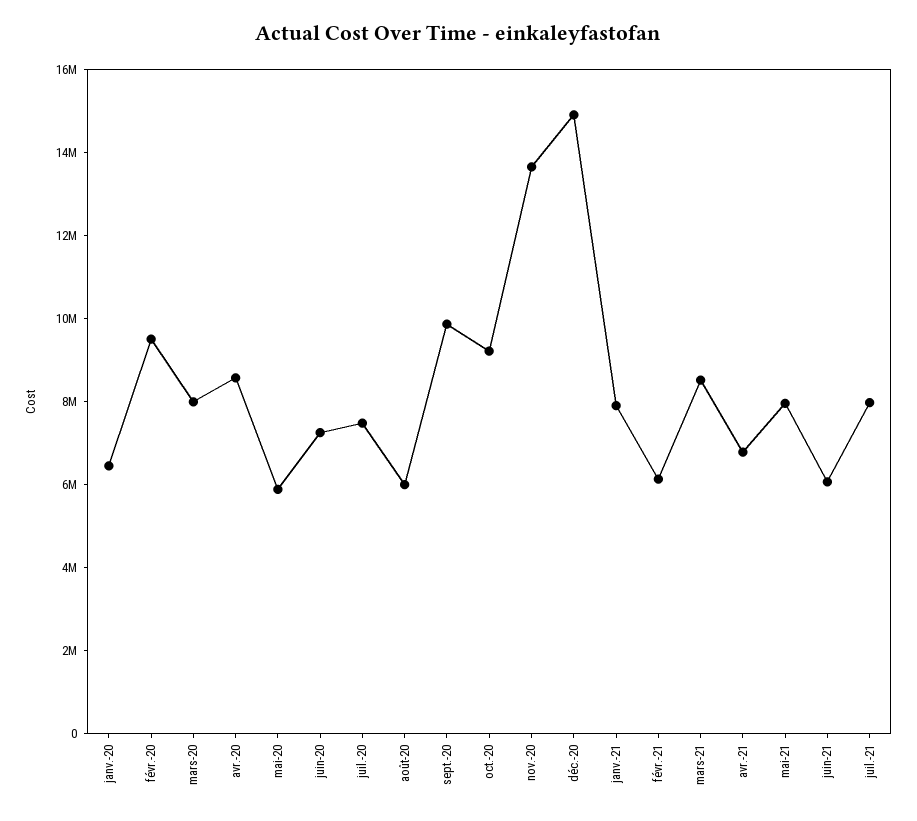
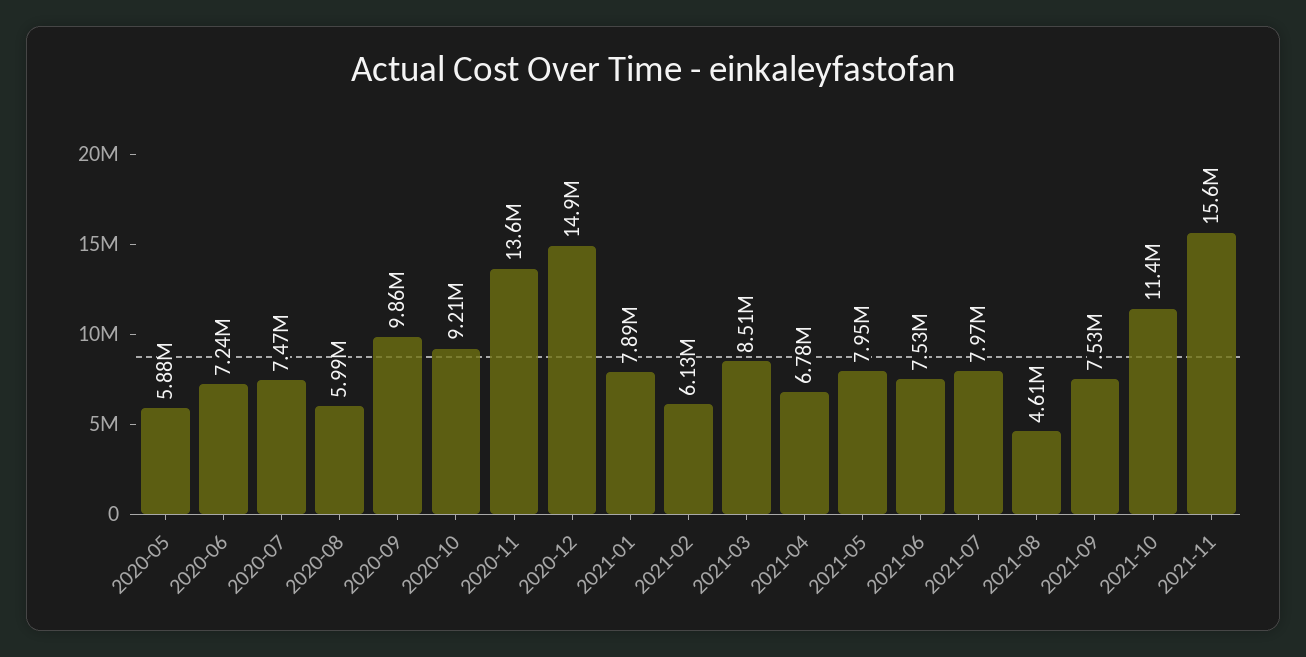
janv.-20: 6500000 -> none
févr.-20: 9500000 -> none
mars-20: 8000000 -> none
avr.-20: 8500000 -> none
juin-21: 6000000 -> 7530000
2021-08: none -> 4610000
2021-09: none -> 7530000
2021-10: none -> 11400000
2021-11: none -> 15600000

